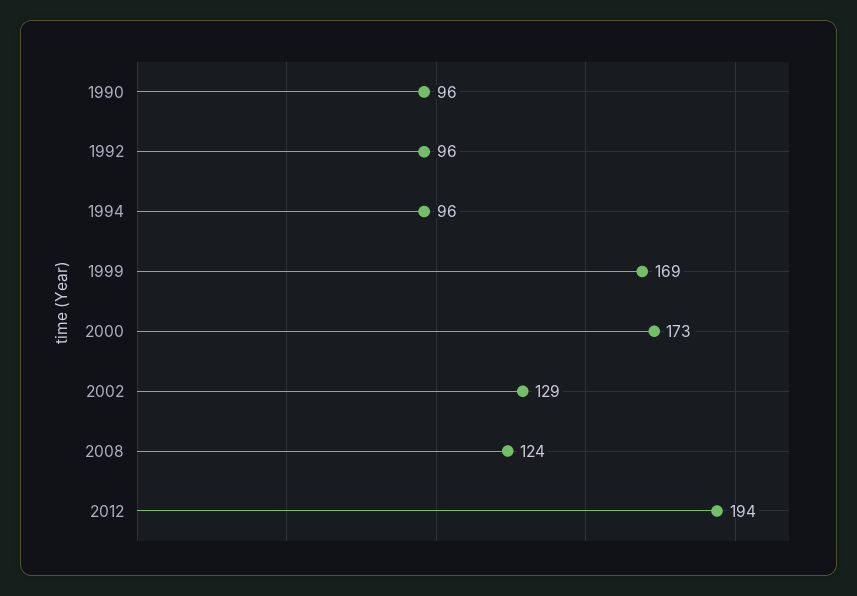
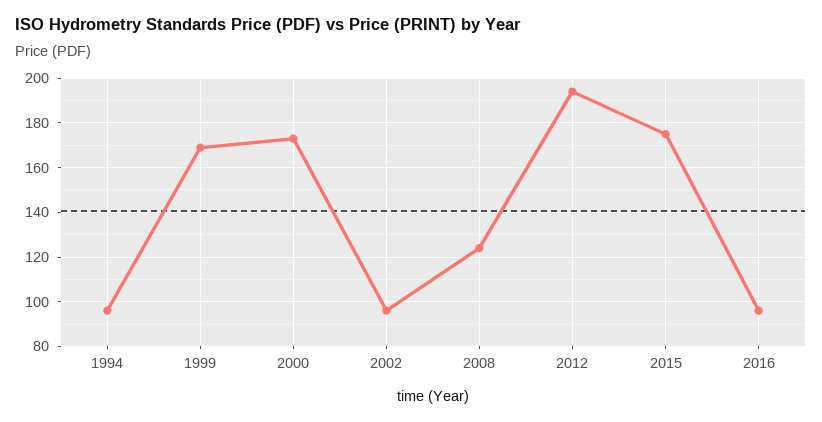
1990: 96 -> none
1992: 96 -> none
2002: 129 -> 95
2015: none -> 175
2016: none -> 95

